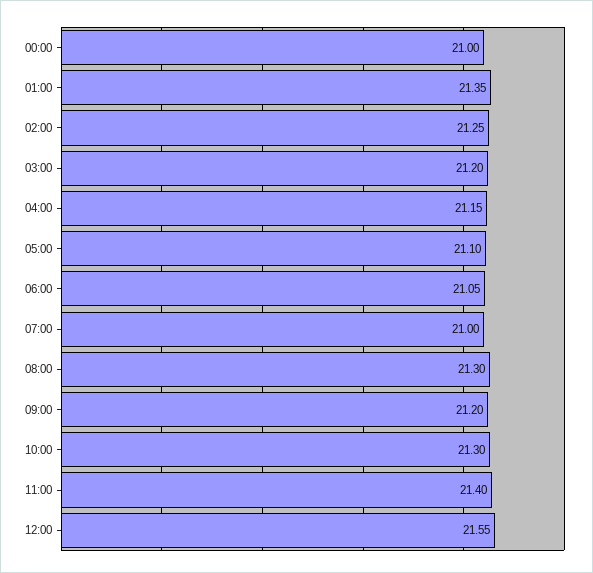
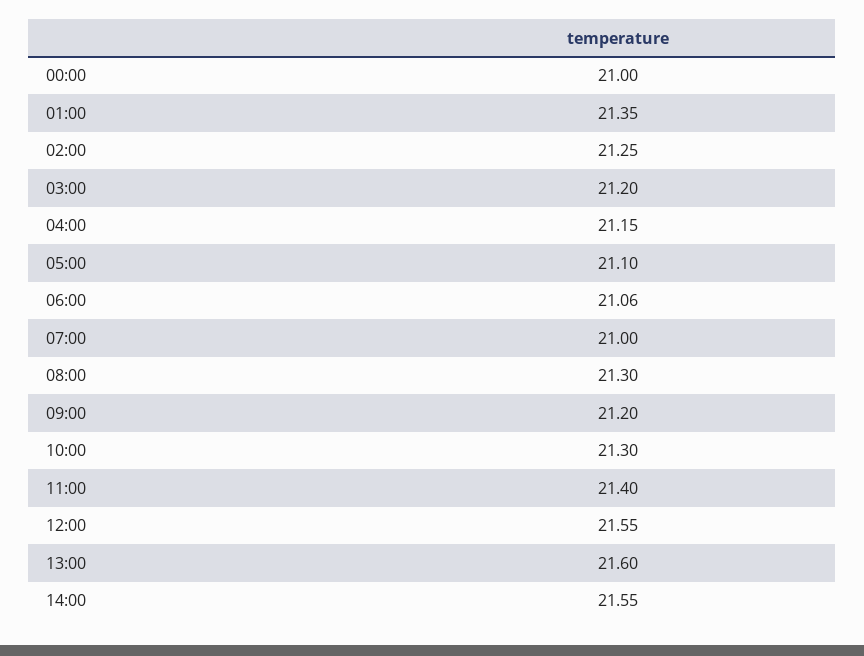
06:00: 21.05 -> 21.06
13:00: none -> 21.6
14:00: none -> 21.55

